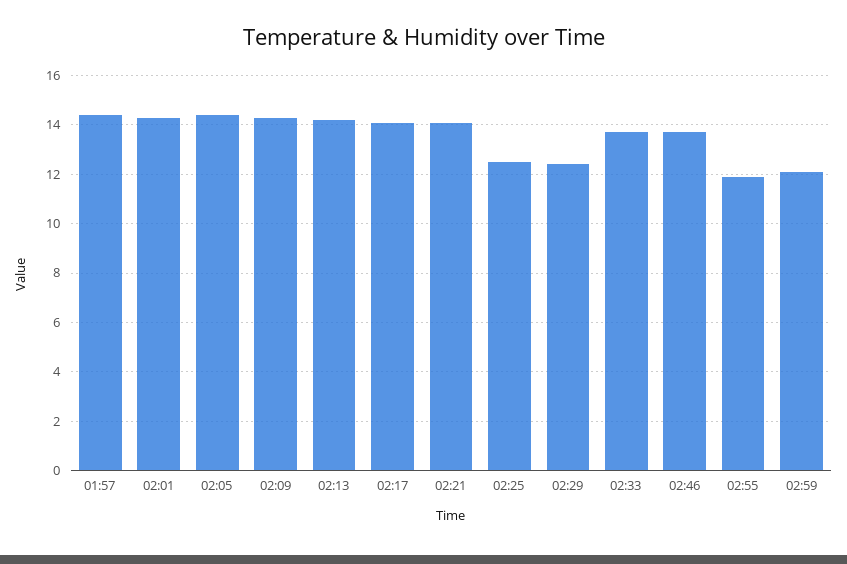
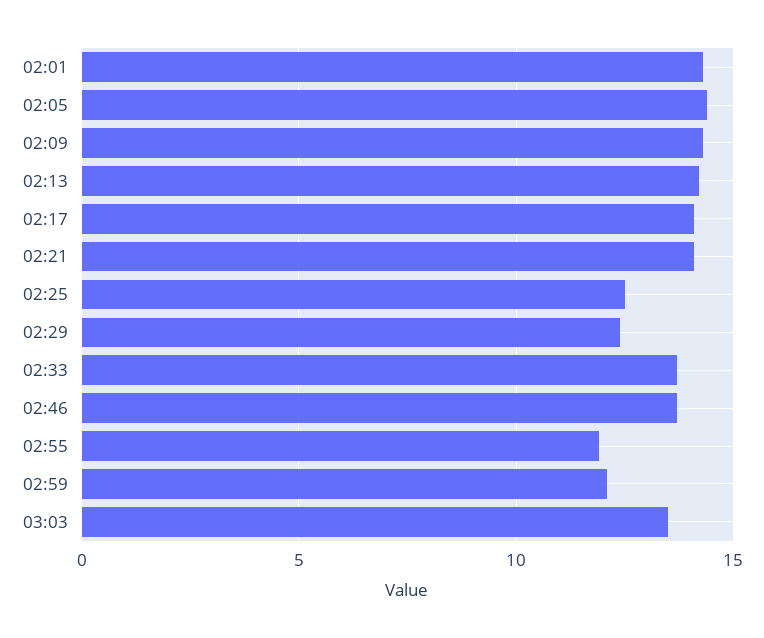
01:57: 14.5 -> none
03:03: none -> 13.5

